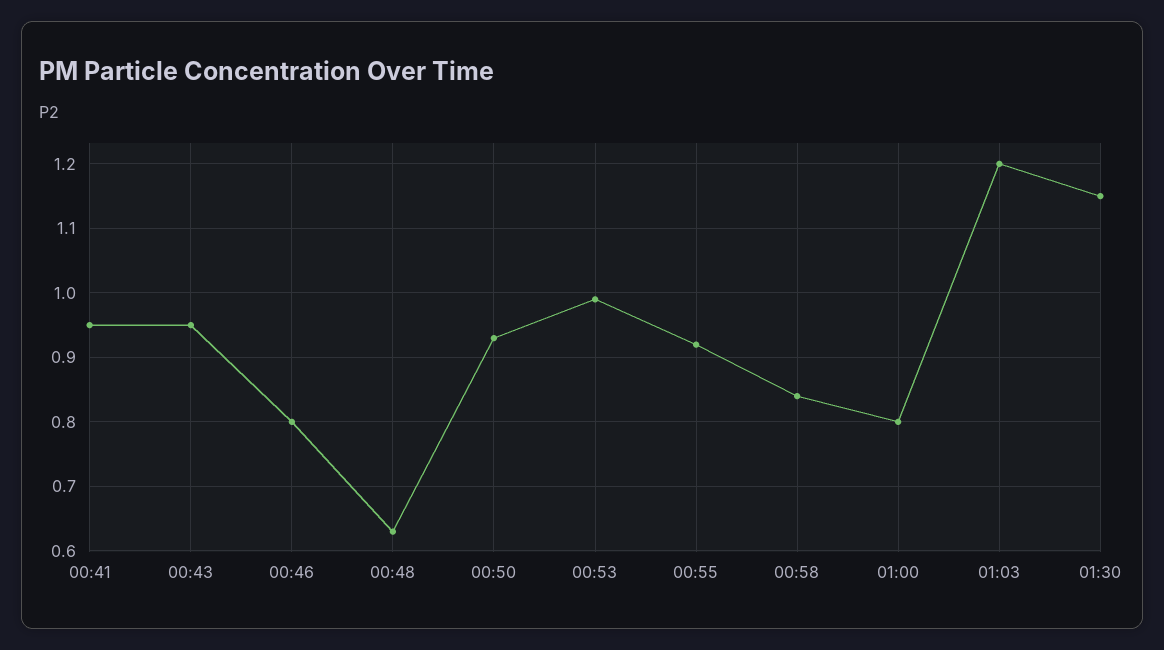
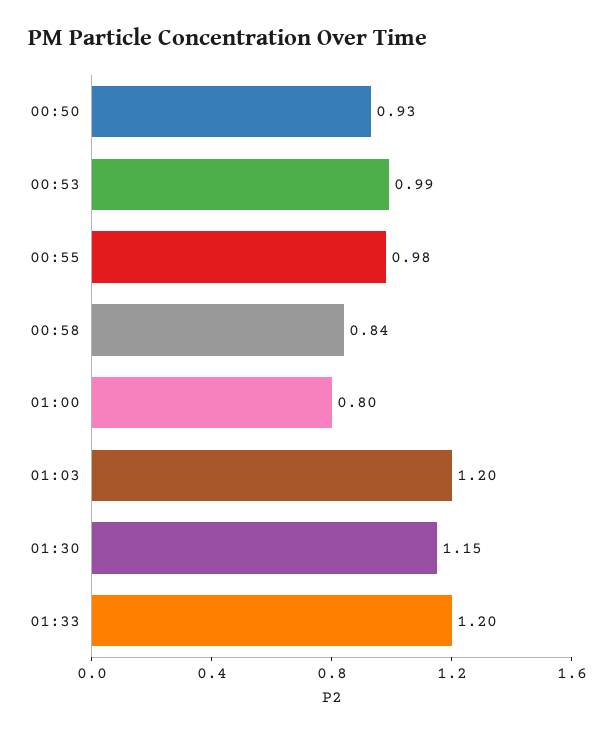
00:41: 0.95 -> none
00:43: 0.95 -> none
00:46: 0.8 -> none
00:48: 0.63 -> none
00:55: 0.92 -> 0.98
01:33: none -> 1.2

